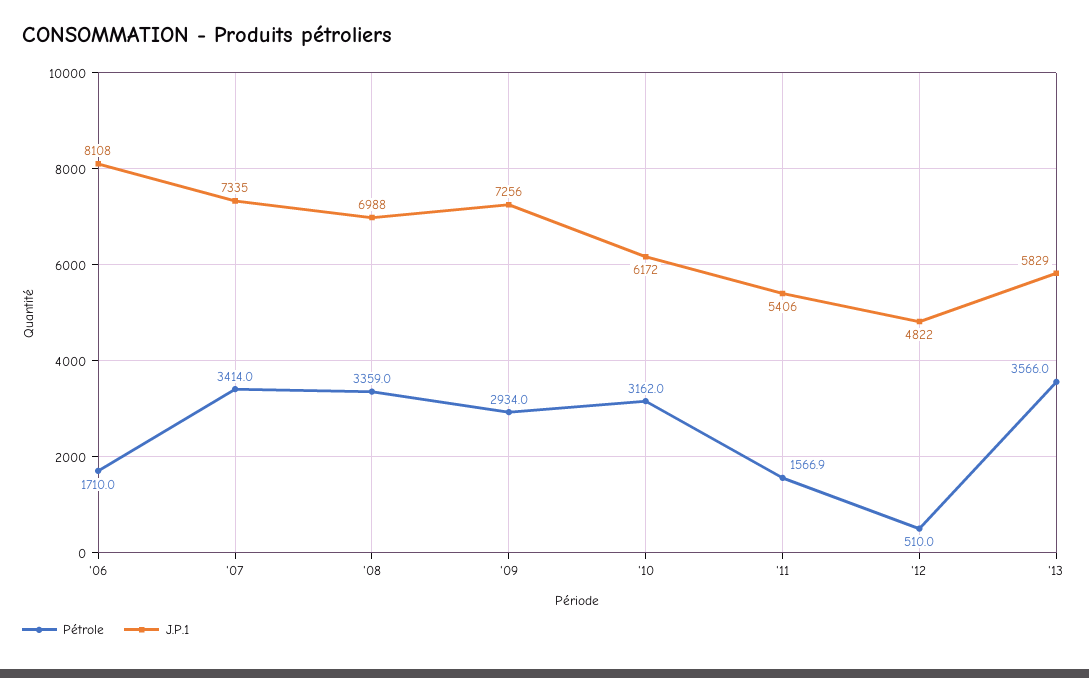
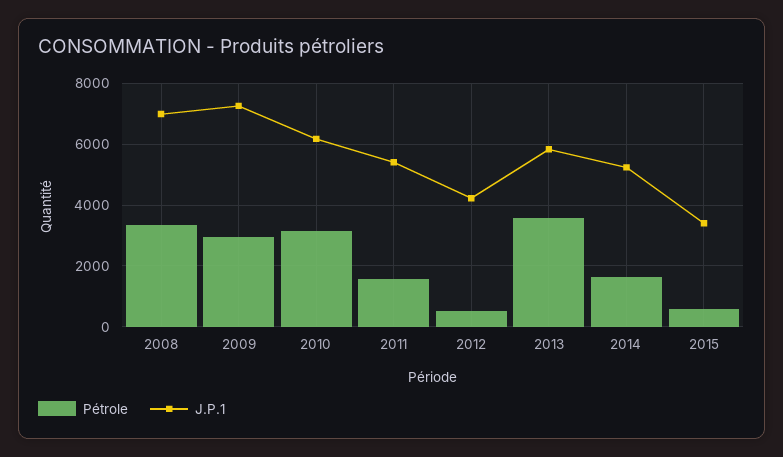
Pétrole, '06: 1710 -> none
J.P.1, '06: 8108 -> none
Pétrole, '07: 3414 -> none
J.P.1, '07: 7335 -> none
J.P.1, '12: 4822 -> 4200
Pétrole, 2014: none -> 1600
J.P.1, 2014: none -> 5200
Pétrole, 2015: none -> 600
J.P.1, 2015: none -> 3400

